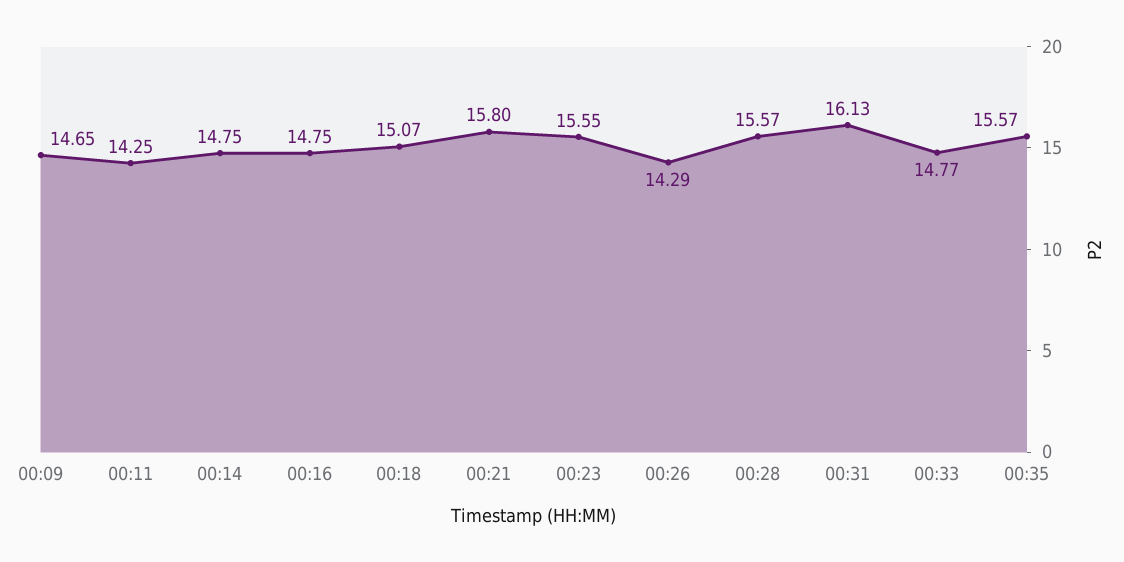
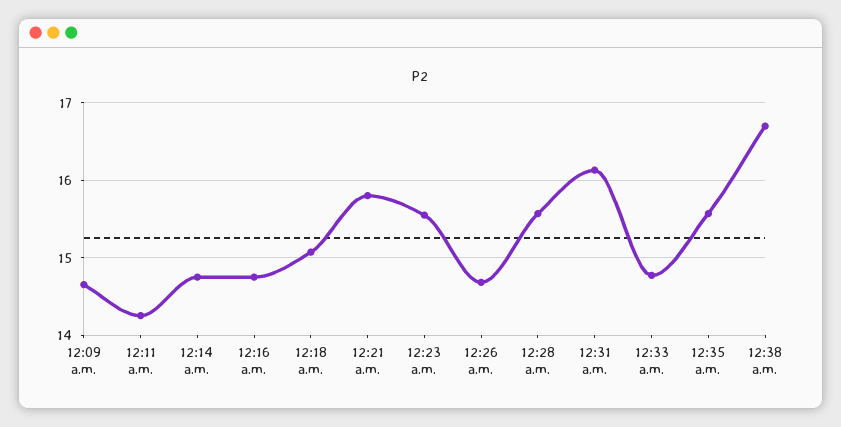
00:26: 14.29 -> 14.7
12:38 a.m.: none -> 16.7

